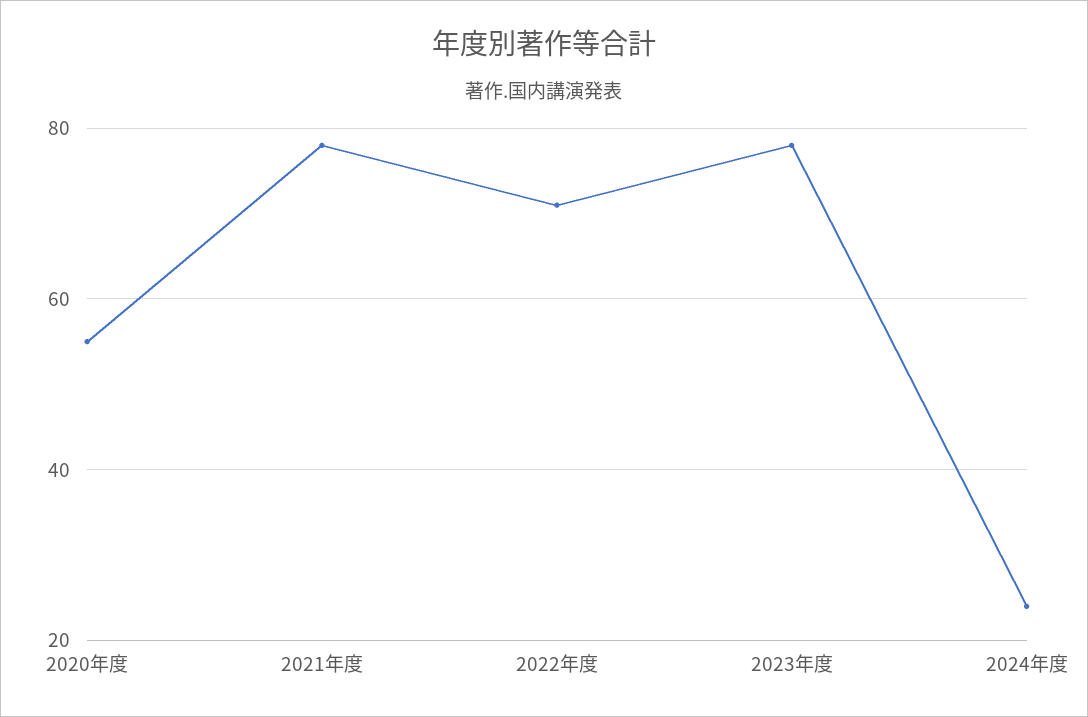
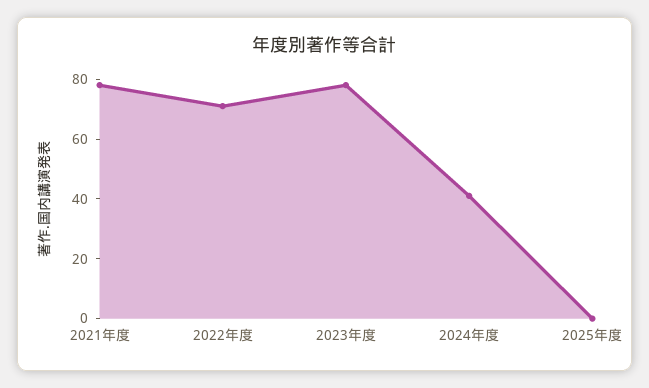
2020年度: 55 -> none
2024年度: 25 -> 40
2025年度: none -> 0

